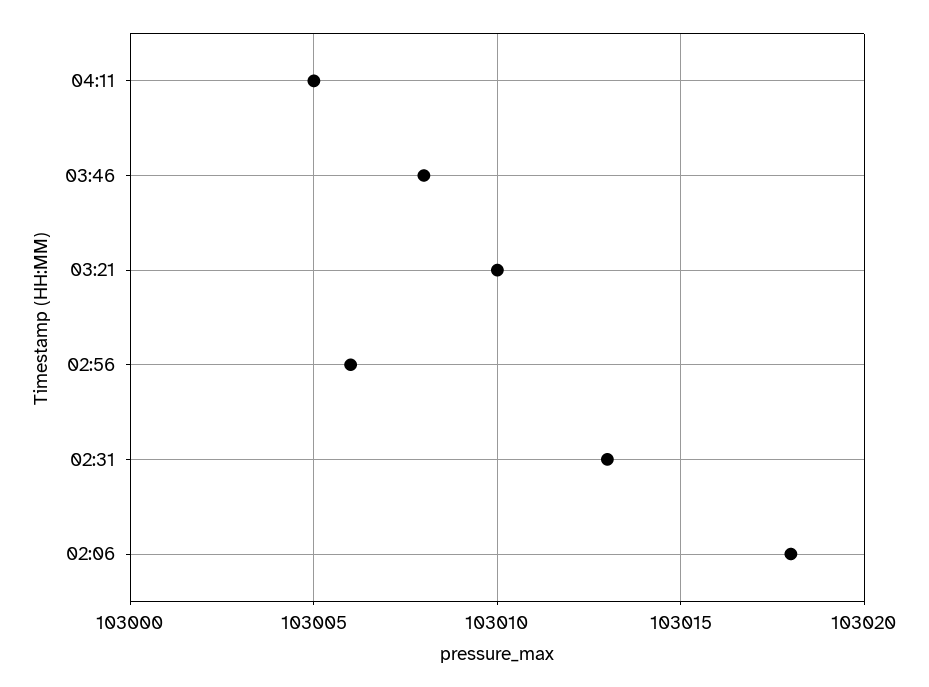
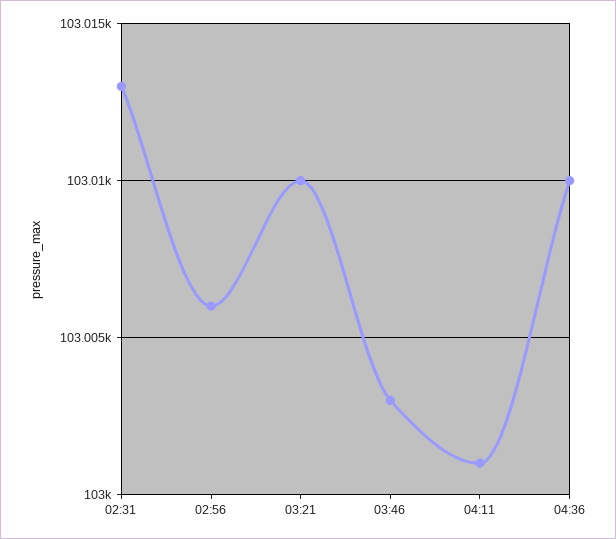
04:11: 103005 -> 103001
03:46: 103008 -> 103003
02:06: 103018 -> none
04:36: none -> 103010

